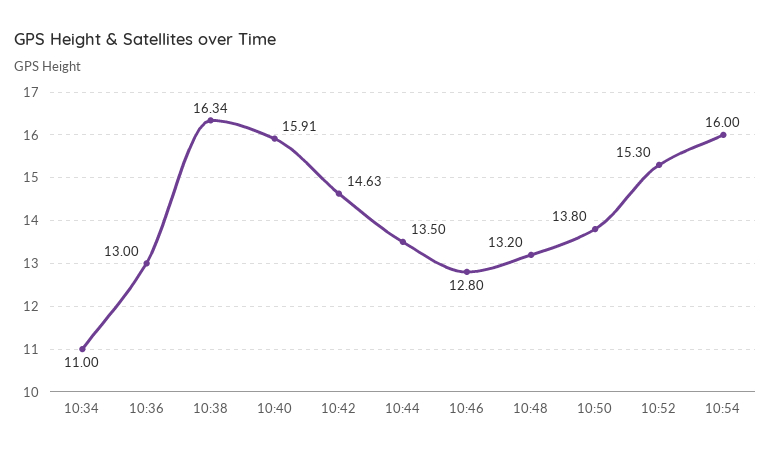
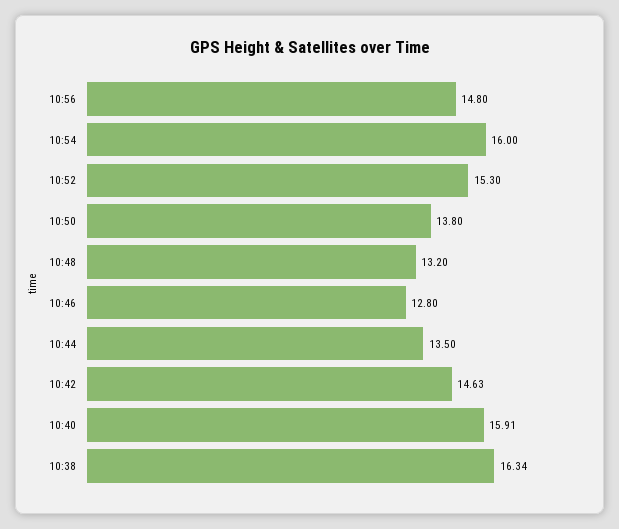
10:34: 11 -> none
10:36: 13 -> none
10:56: none -> 14.8

